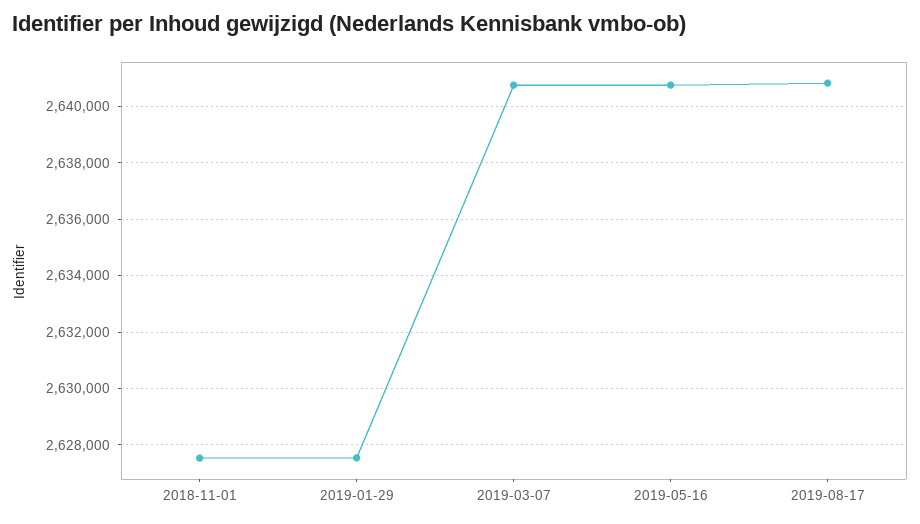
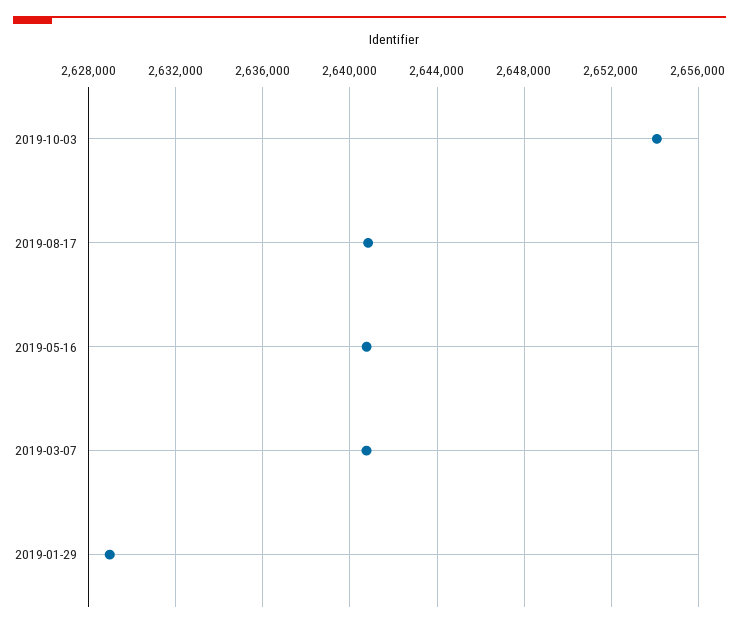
2018-11-01: 2627500 -> none
2019-01-29: 2627500 -> 2629000
2019-10-03: none -> 2654000

